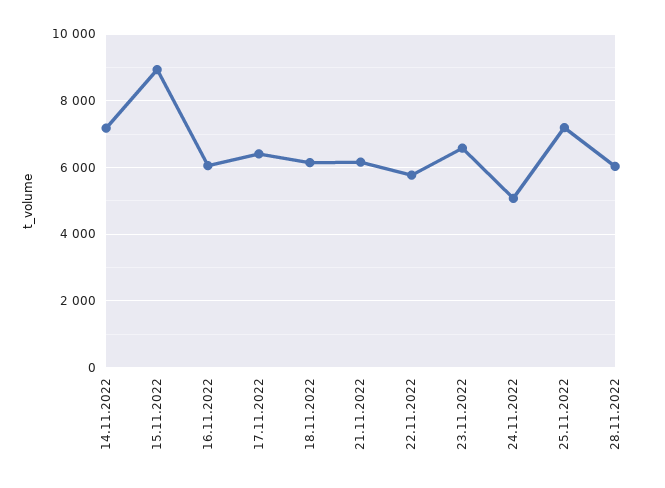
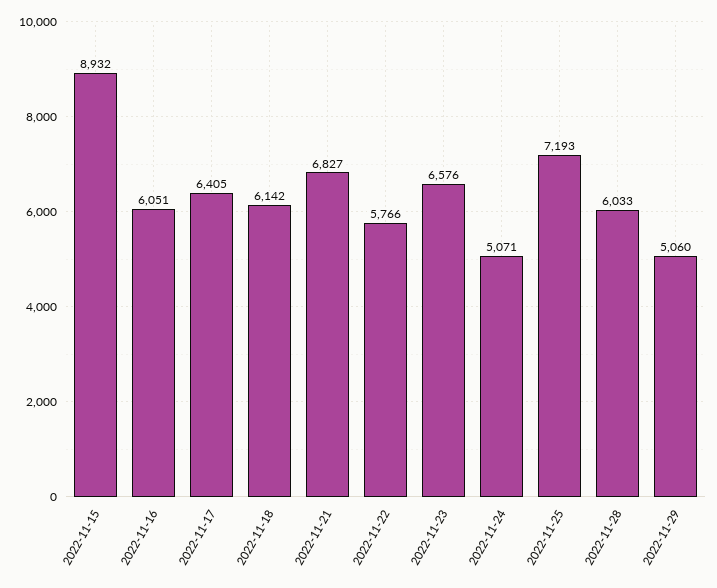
14.11.2022: 7200 -> none
21.11.2022: 6200 -> 6827
2022-11-29: none -> 5060

